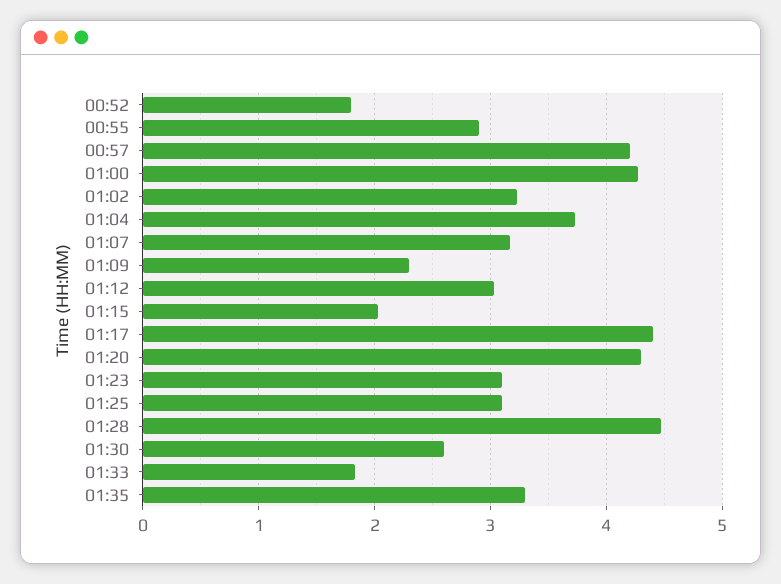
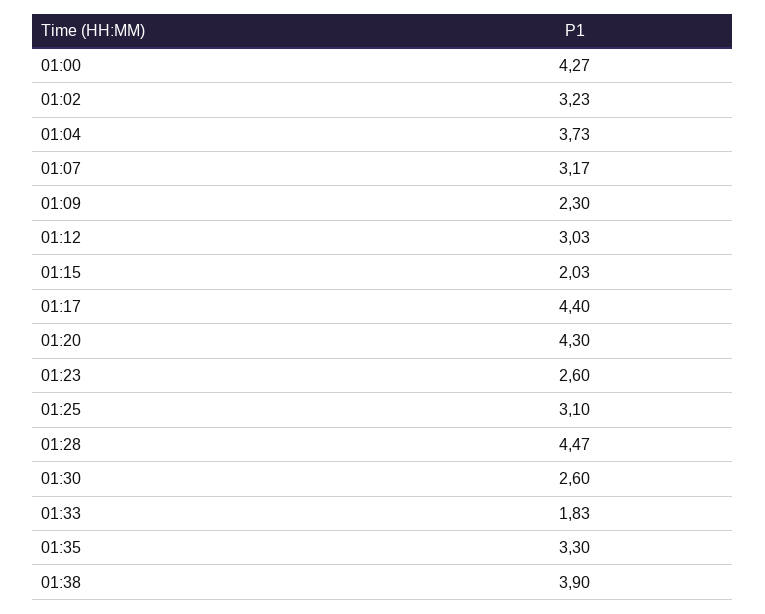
00:52: 1.8 -> none
00:55: 2.9 -> none
00:57: 4.2 -> none
01:23: 3.1 -> 2.6
01:38: none -> 3.9

